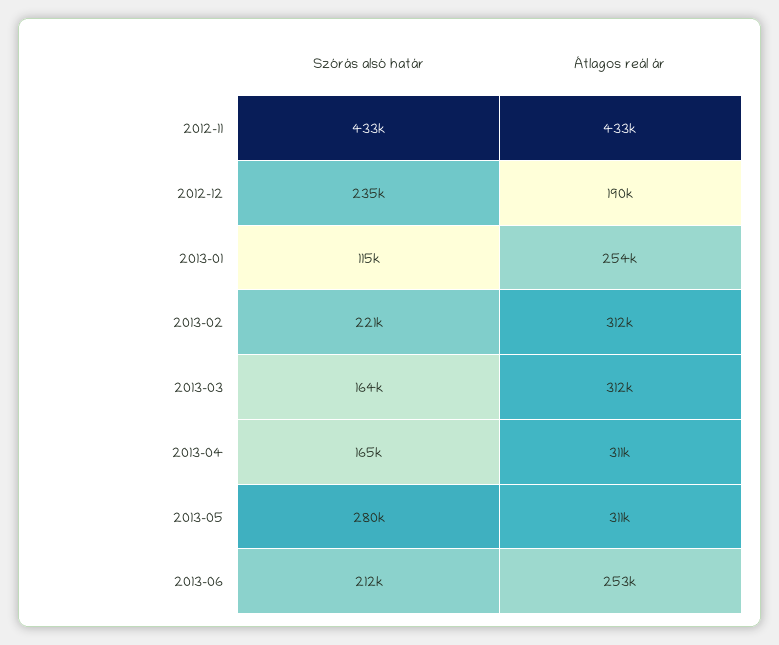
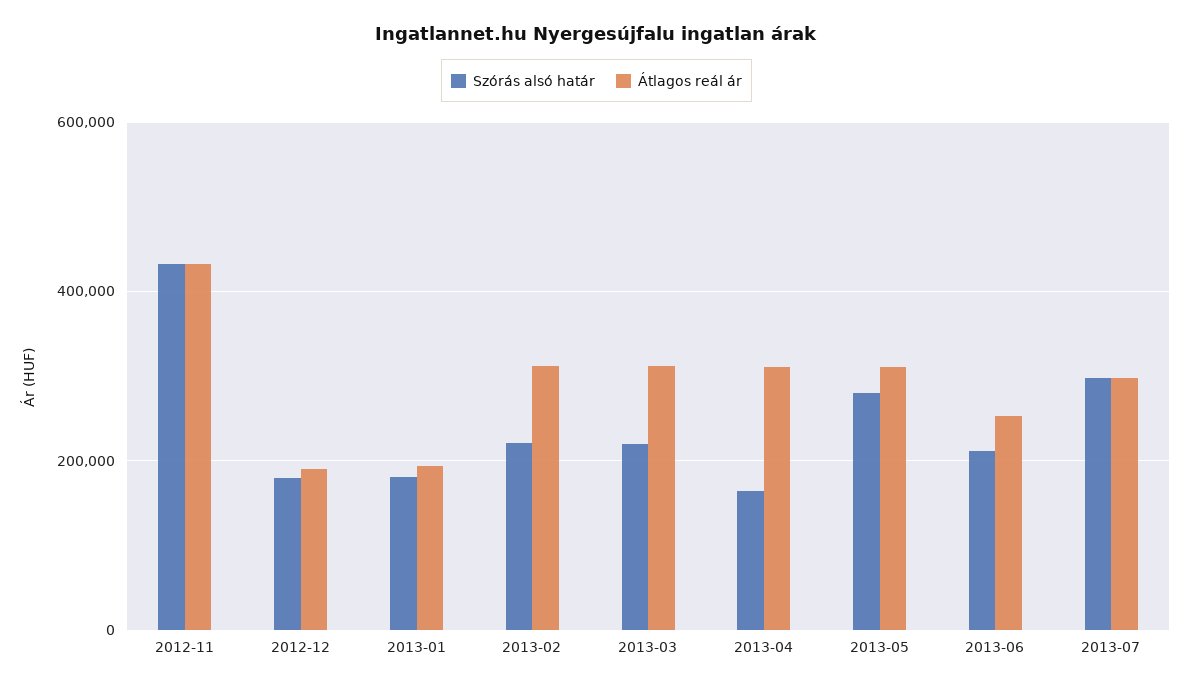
Szórás alsó határ, 2012-12: 235000 -> 180000
Szórás alsó határ, 2013-01: 115000 -> 180000
Átlagos reál ár, 2013-01: 254000 -> 200000
Szórás alsó határ, 2013-03: 164000 -> 220000
Szórás alsó határ, 2013-07: none -> 300000
Átlagos reál ár, 2013-07: none -> 300000

